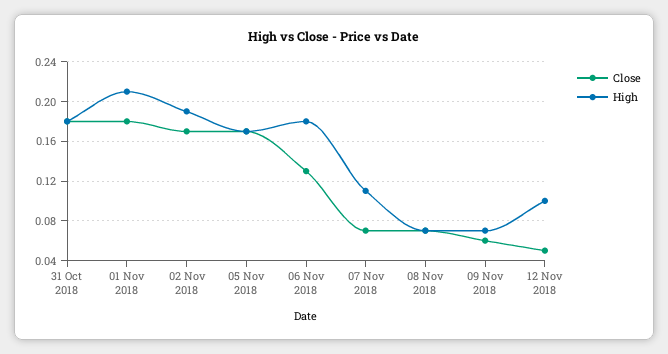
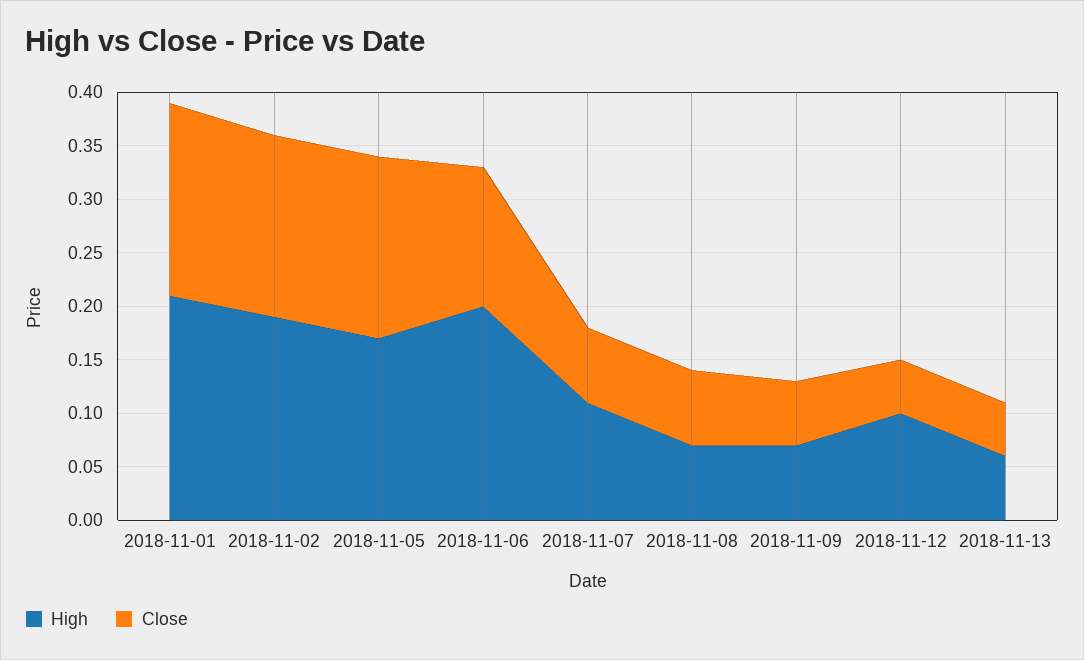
Close, 31 Oct 2018: 0.18 -> none
High, 31 Oct 2018: 0.18 -> none
High, 06 Nov 2018: 0.18 -> 0.2
High, 2018-11-13: none -> 0.06
Close, 2018-11-13: none -> 0.05

